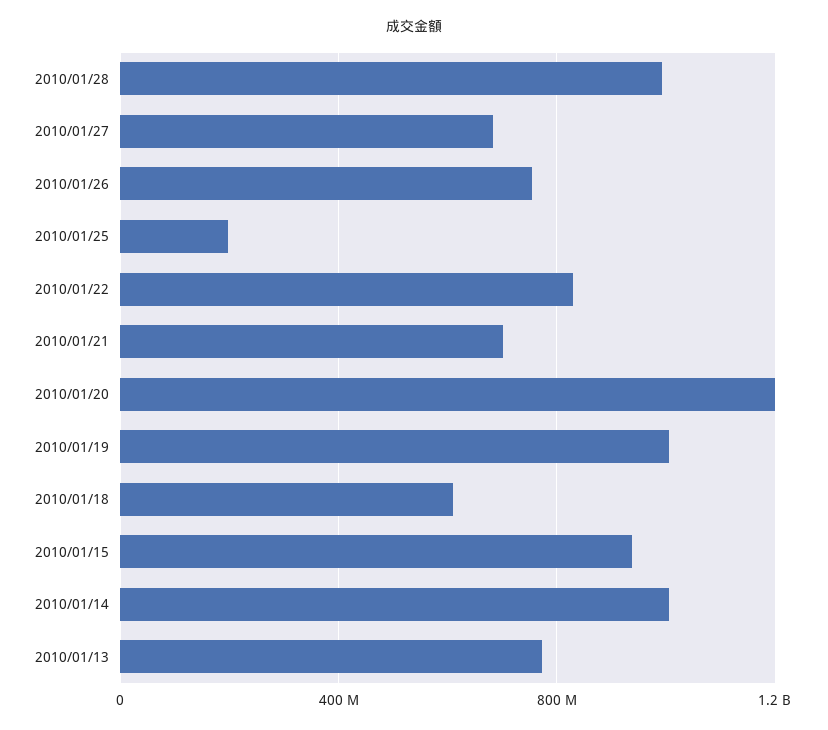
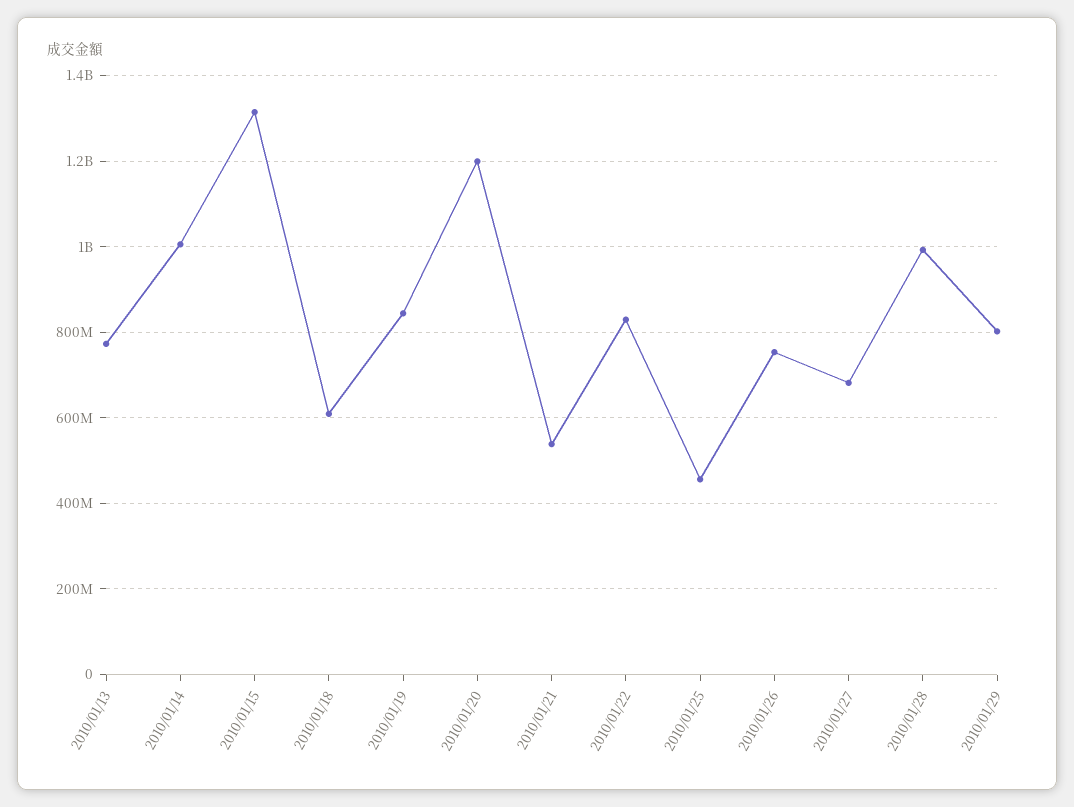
2010/01/25: 200000000 -> 460000000
2010/01/21: 700000000 -> 540000000
2010/01/19: 1000000000 -> 840000000
2010/01/15: 950000000 -> 1320000000
2010/01/29: none -> 800000000

